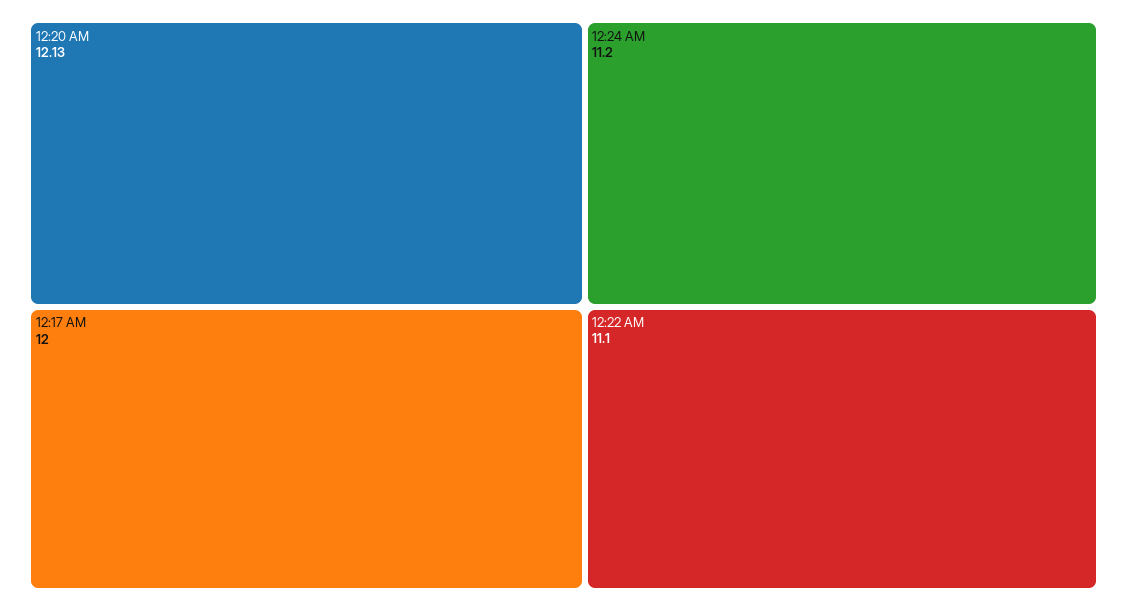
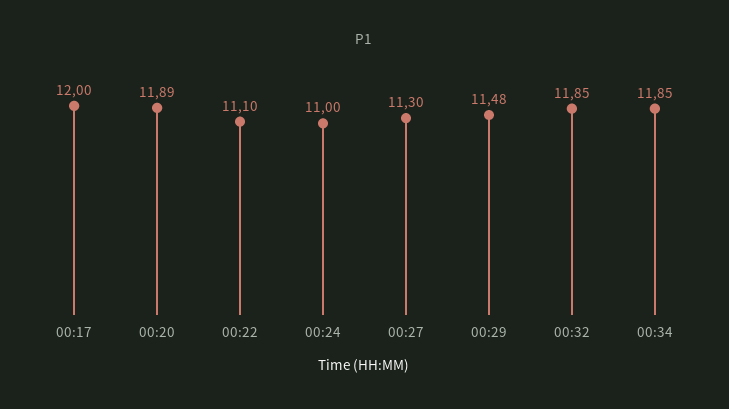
12:20 AM: 12.13 -> 11.89
12:24 AM: 11.2 -> 11
00:27: none -> 11.3
00:29: none -> 11.48
00:32: none -> 11.85
00:34: none -> 11.85

